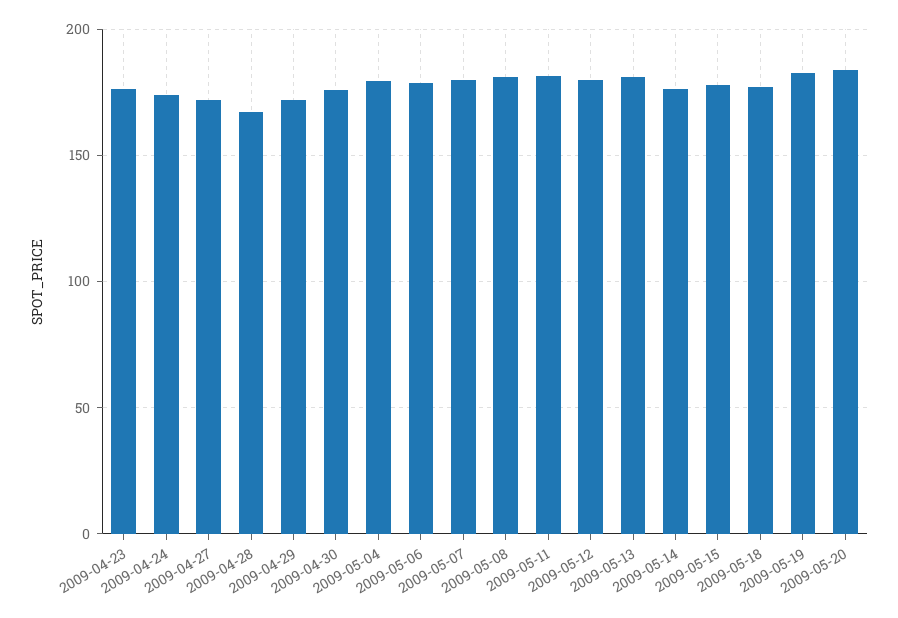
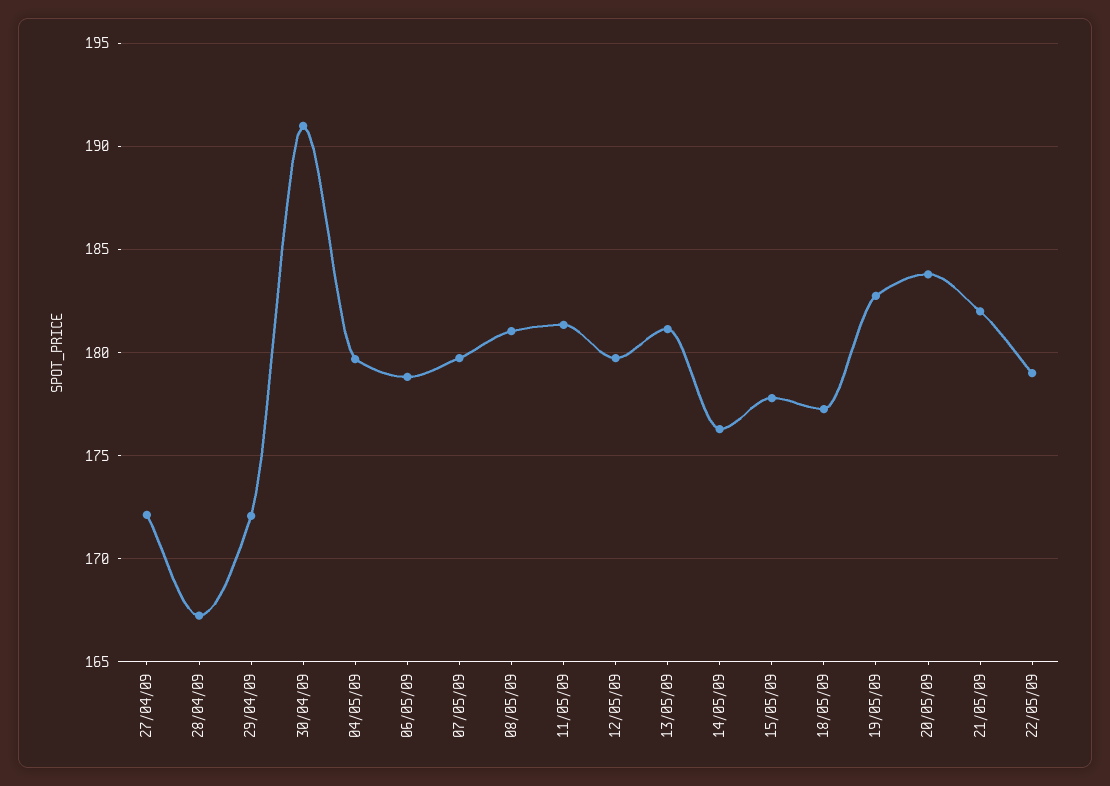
2009-04-23: 175 -> none
2009-04-24: 175 -> none
2009-04-30: 175 -> 191
21/05/09: none -> 182
22/05/09: none -> 179

